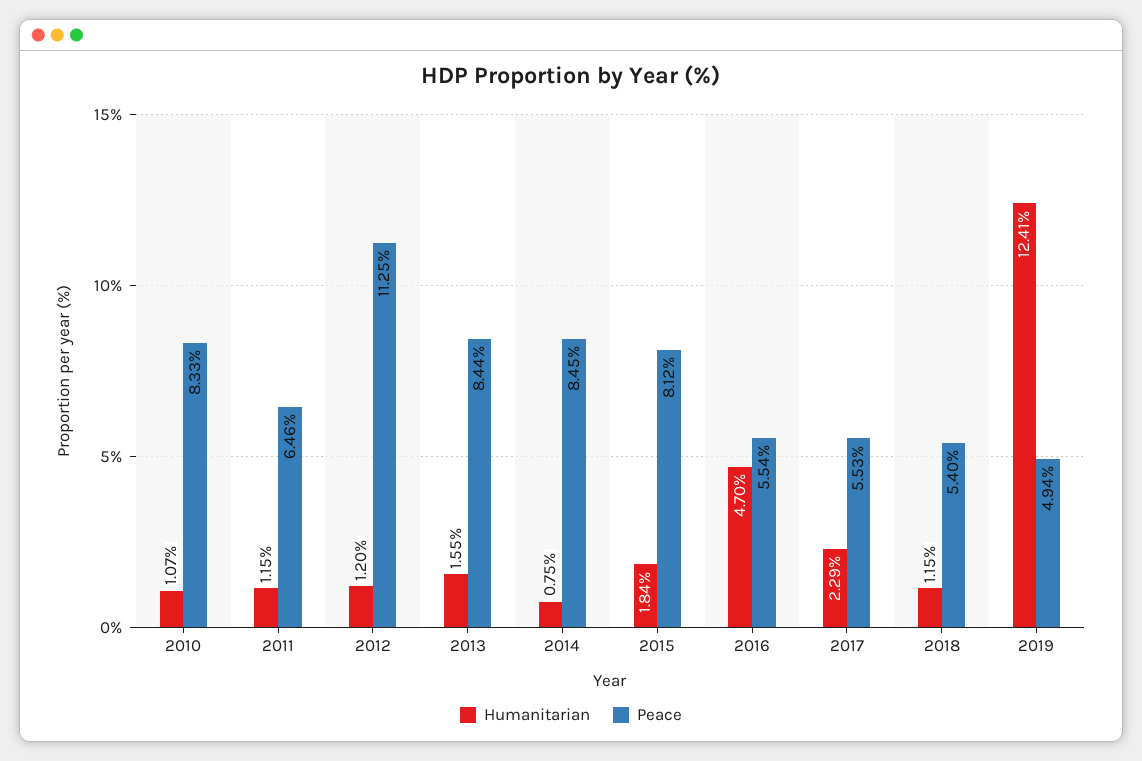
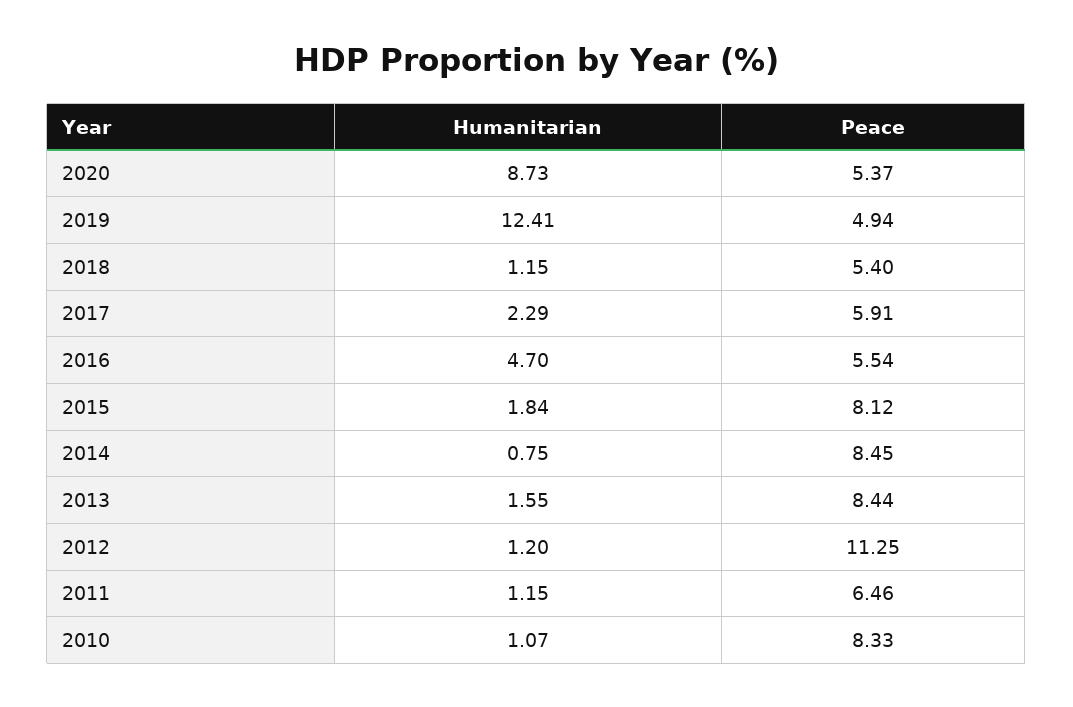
Peace, 2017: 5.53 -> 5.91
Humanitarian, 2020: none -> 8.73
Peace, 2020: none -> 5.37

